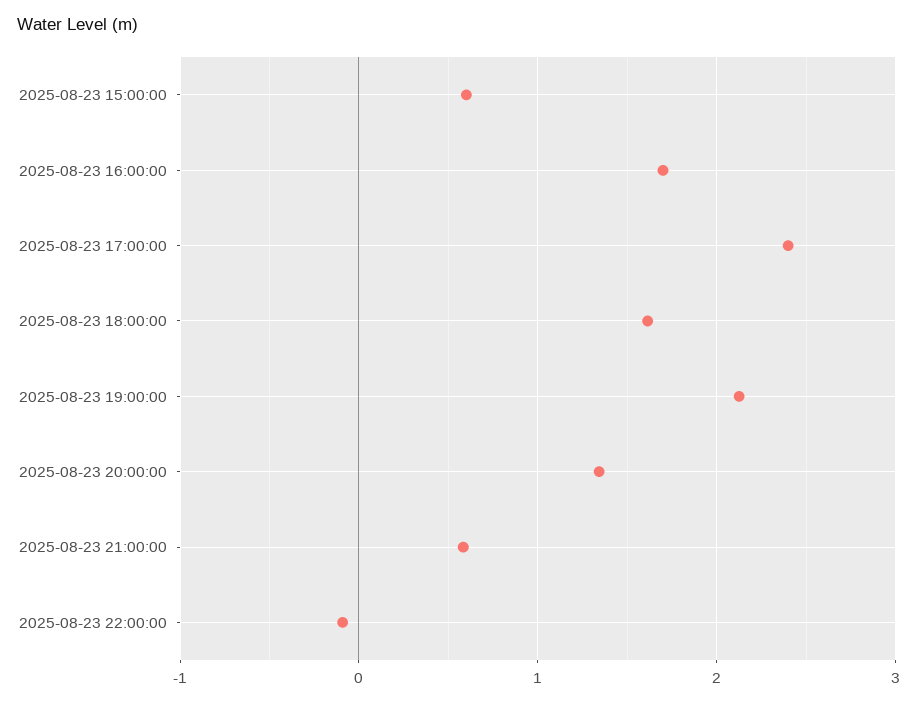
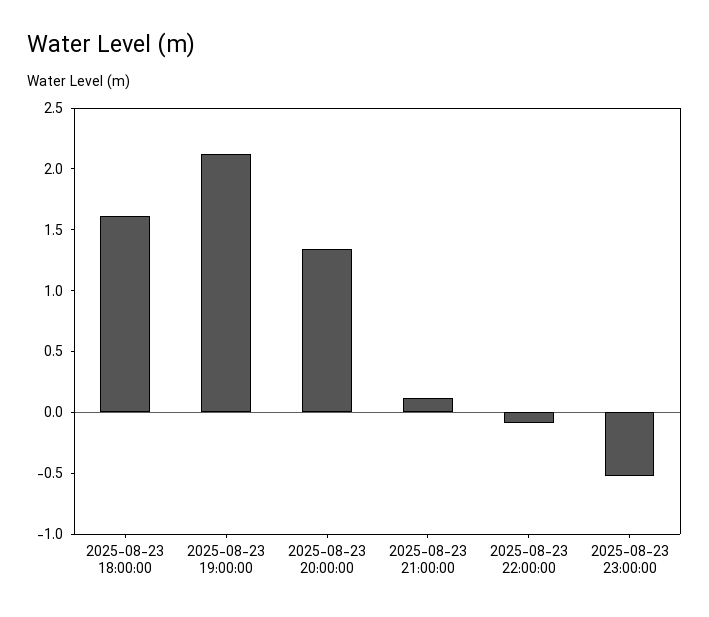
2025-08-23 15:00:00: 0.6 -> none
2025-08-23 16:00:00: 1.7 -> none
2025-08-23 17:00:00: 2.4 -> none
2025-08-23 21:00:00: 0.6 -> 0.1
2025-08-23 23:00:00: none -> -0.5

